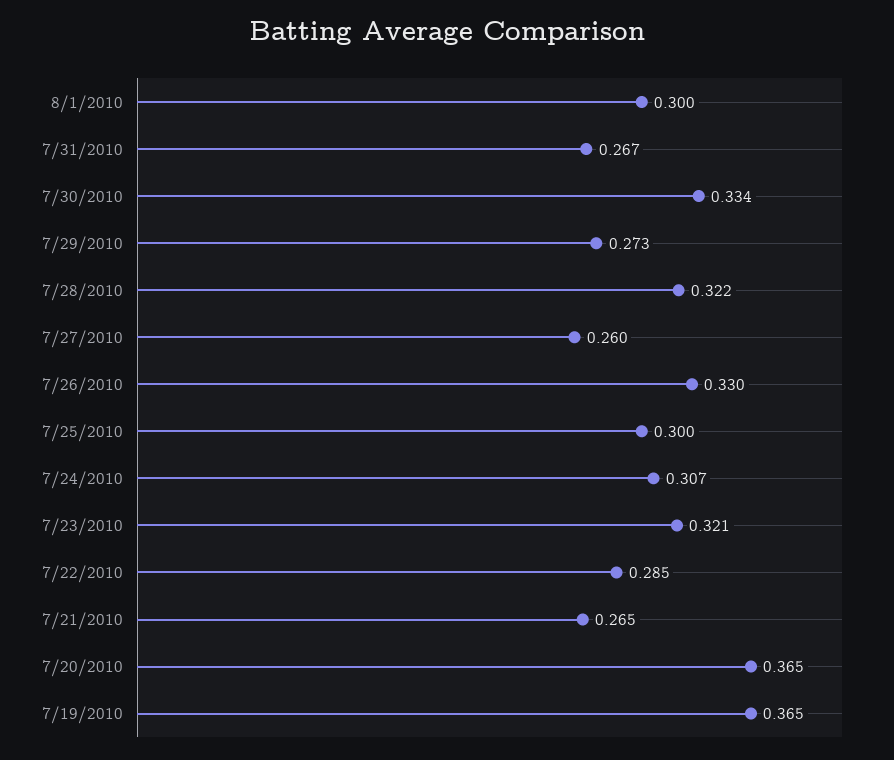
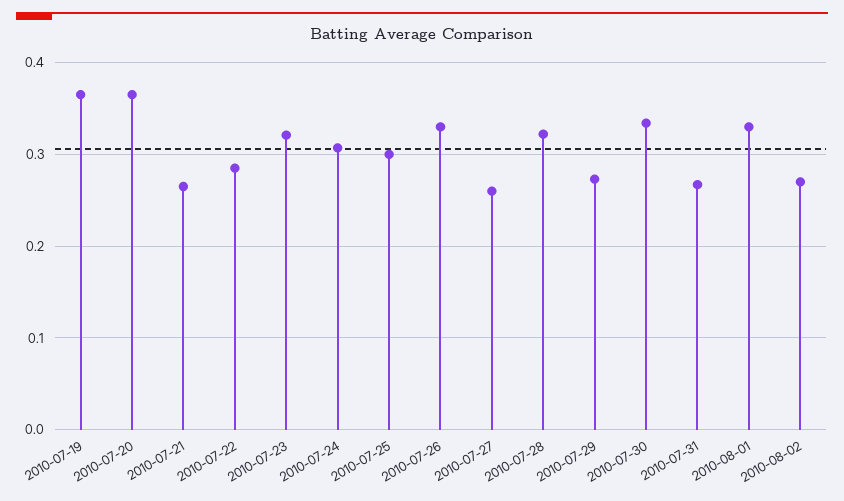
8/1/2010: 0.3 -> 0.33
2010-08-02: none -> 0.27

